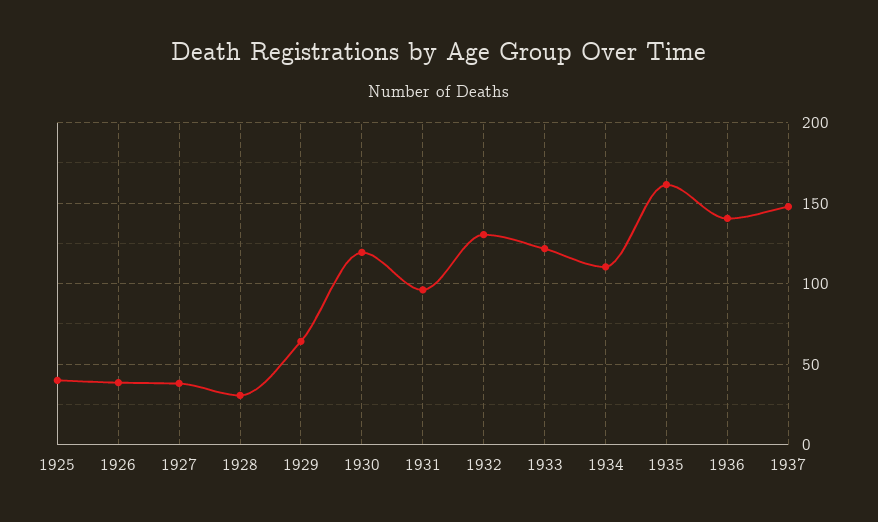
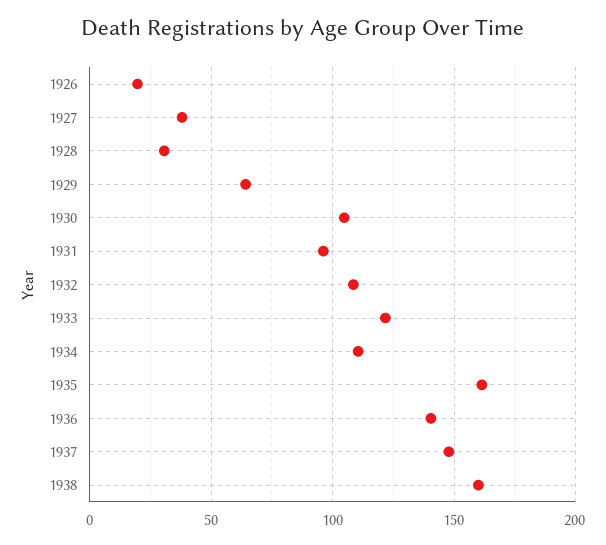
1925: 40 -> none
1926: 40 -> 20
1930: 120 -> 105
1932: 130 -> 110
1938: none -> 160

